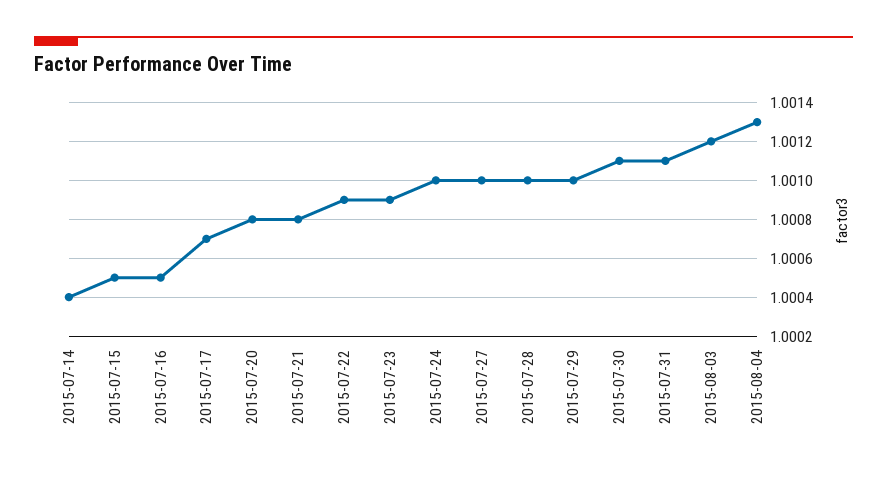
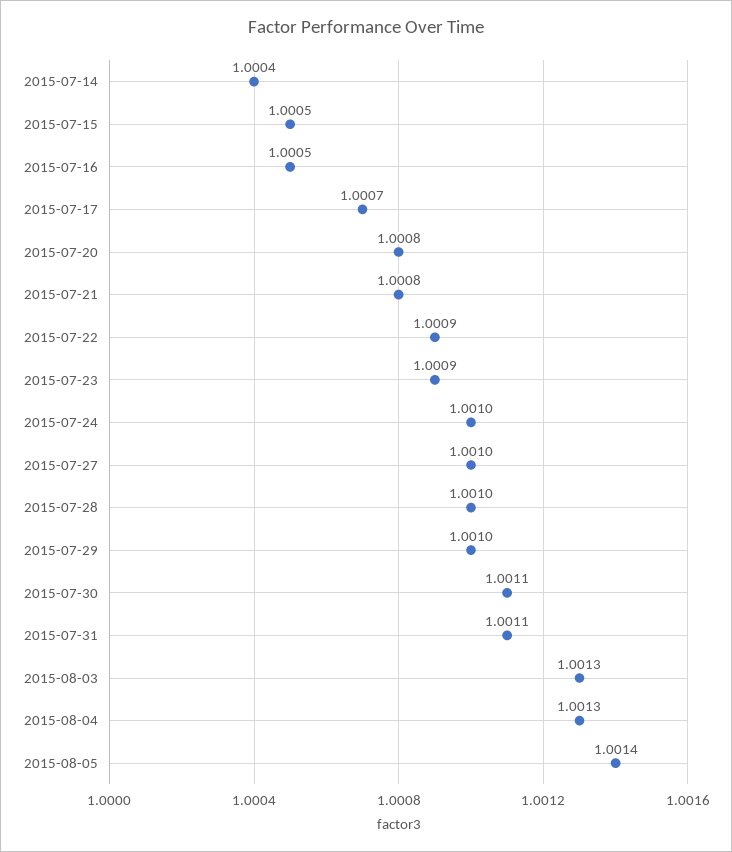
2015-08-03: 1.0012 -> 1.0013
2015-08-05: none -> 1.0014

